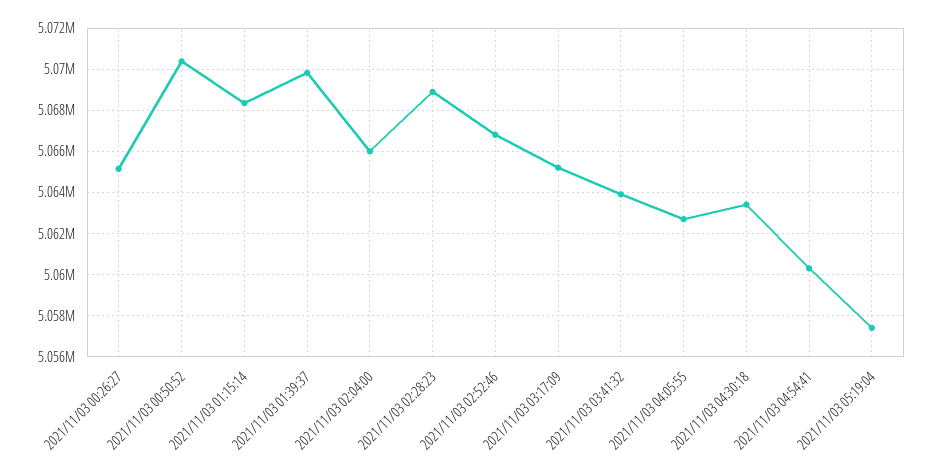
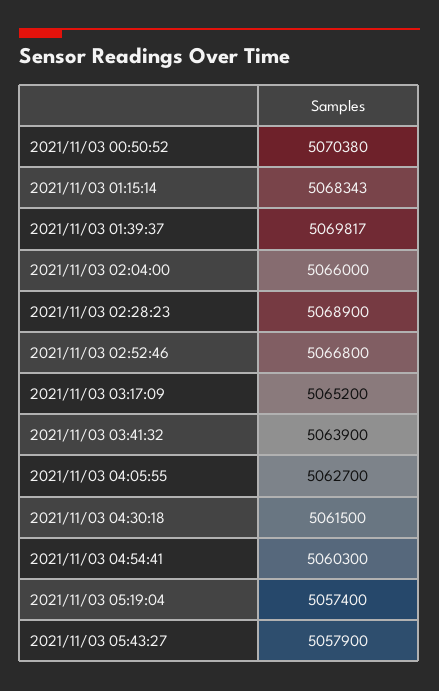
2021/11/03 00:26:27: 5065000 -> none
2021/11/03 04:30:18: 5063500 -> 5061500
2021/11/03 05:43:27: none -> 5057900

